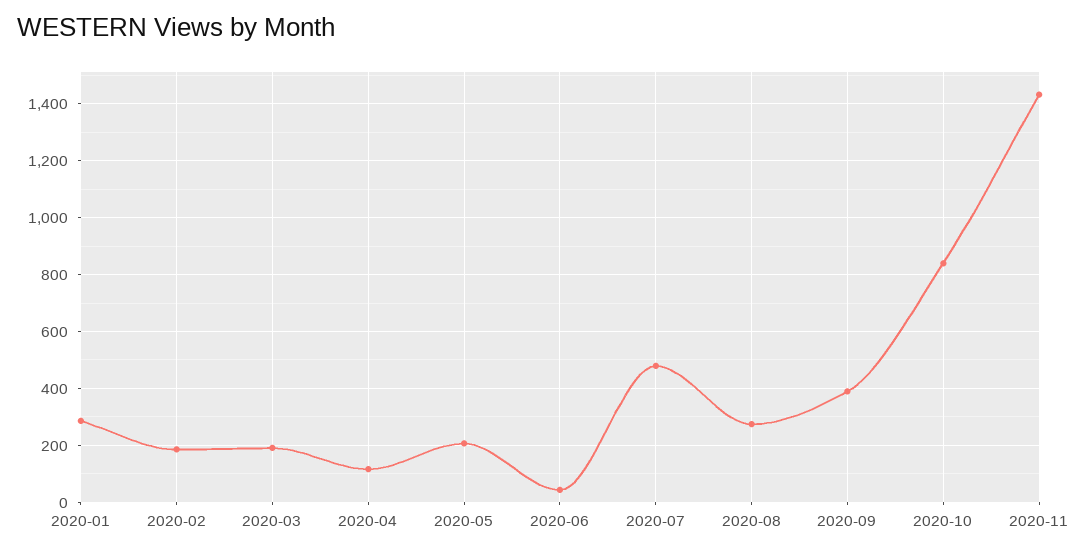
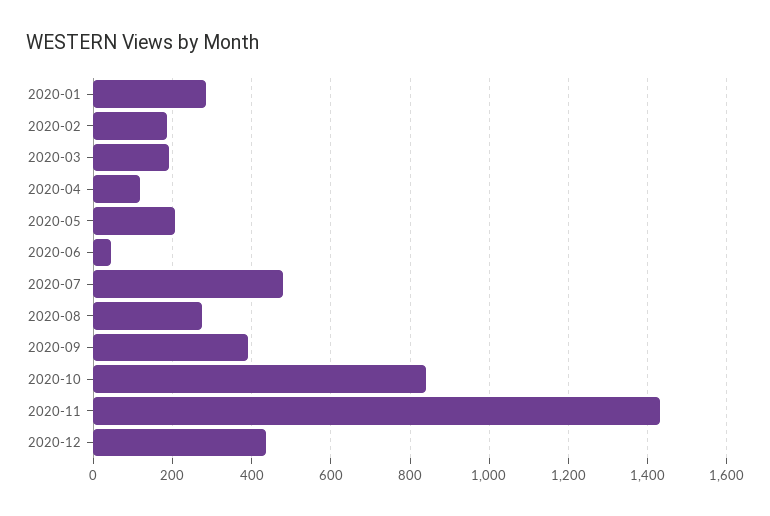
2020-12: none -> 440

